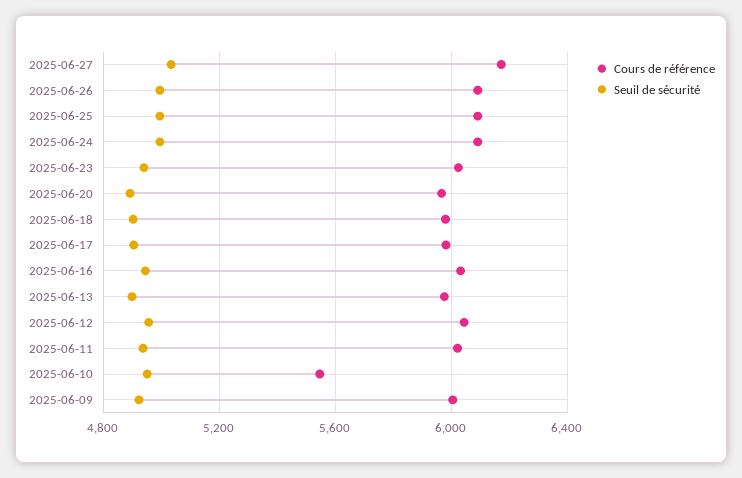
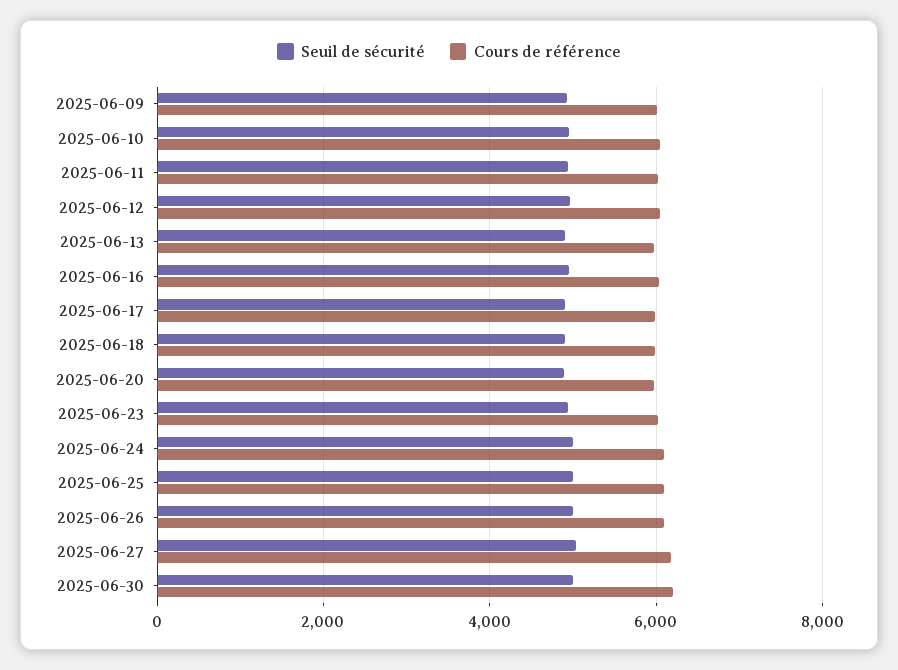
Cours de référence, 2025-06-10: 5550 -> 6000
Seuil de sécurité, 2025-06-30: none -> 5000
Cours de référence, 2025-06-30: none -> 6200

